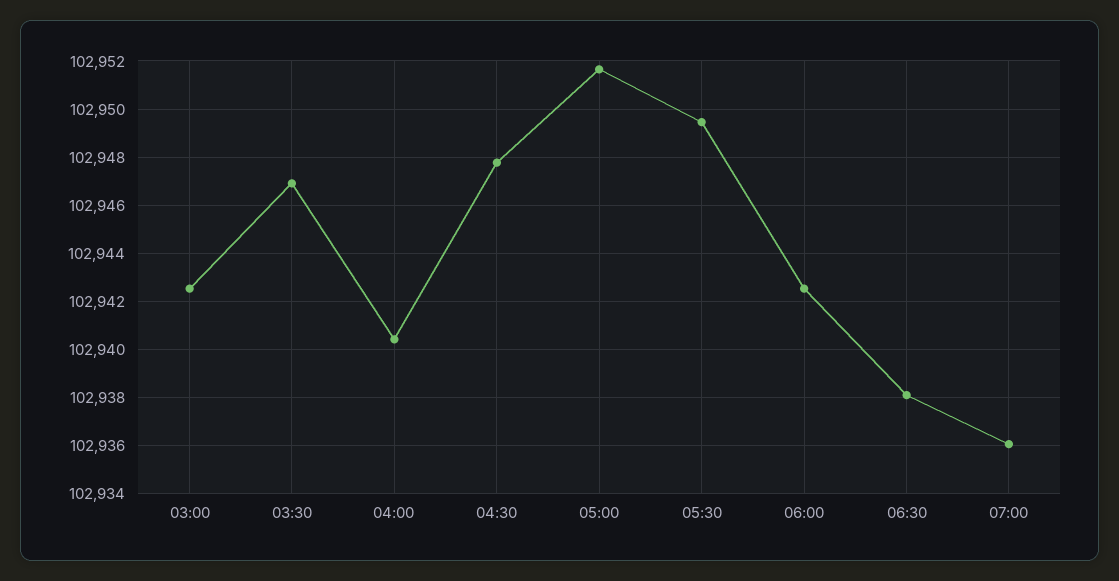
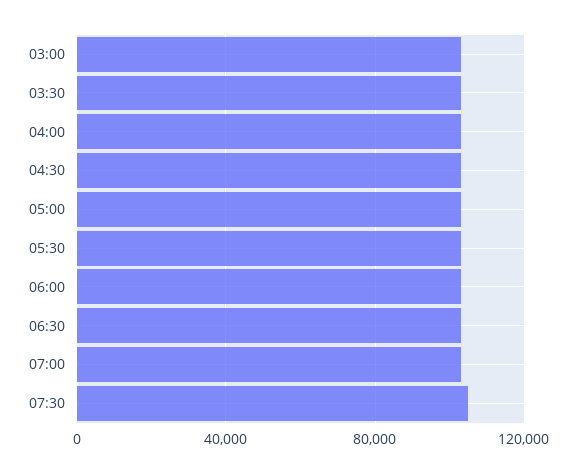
07:30: none -> 105000

